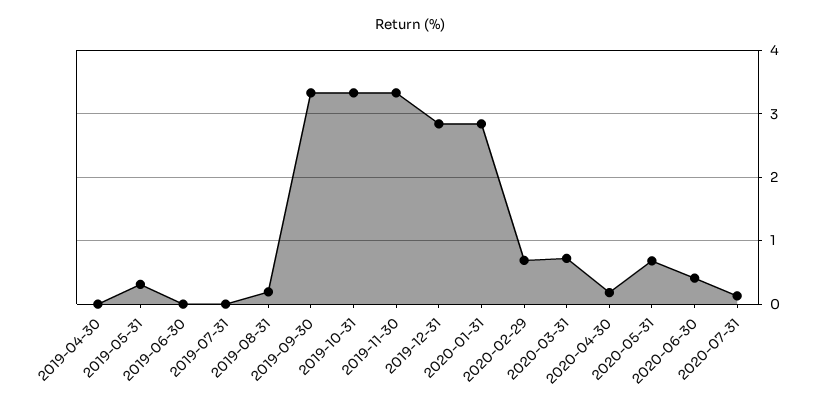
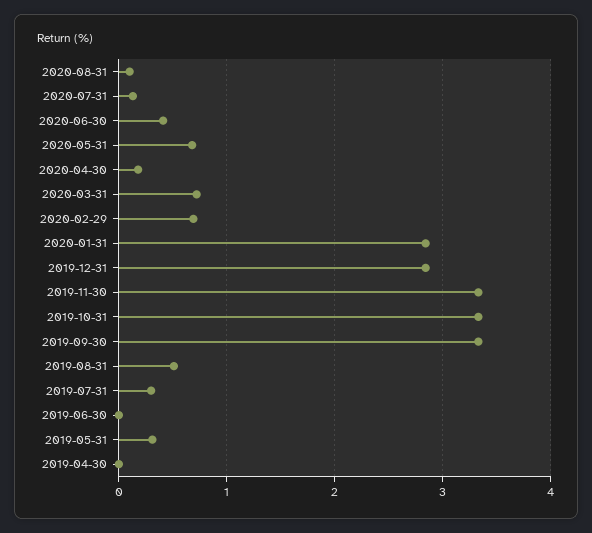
2019-07-31: 0 -> 0.3
2019-08-31: 0.2 -> 0.5
2020-08-31: none -> 0.1

